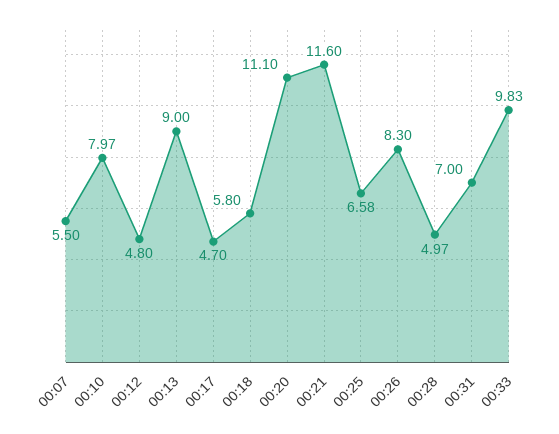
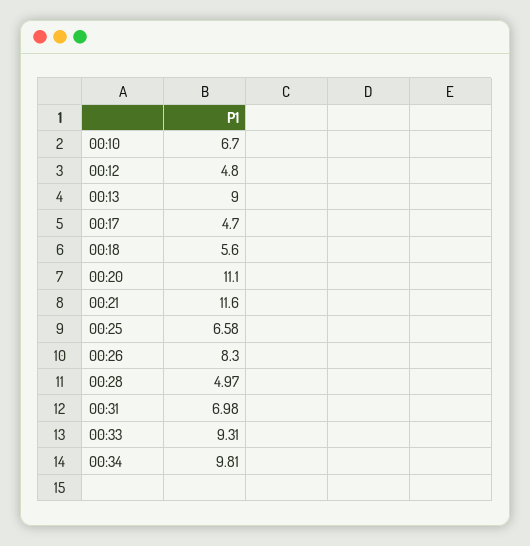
00:07: 5.5 -> none
00:10: 7.97 -> 6.7
00:18: 5.8 -> 5.6
00:31: 7 -> 6.98
00:33: 9.83 -> 9.31
00:34: none -> 9.81

